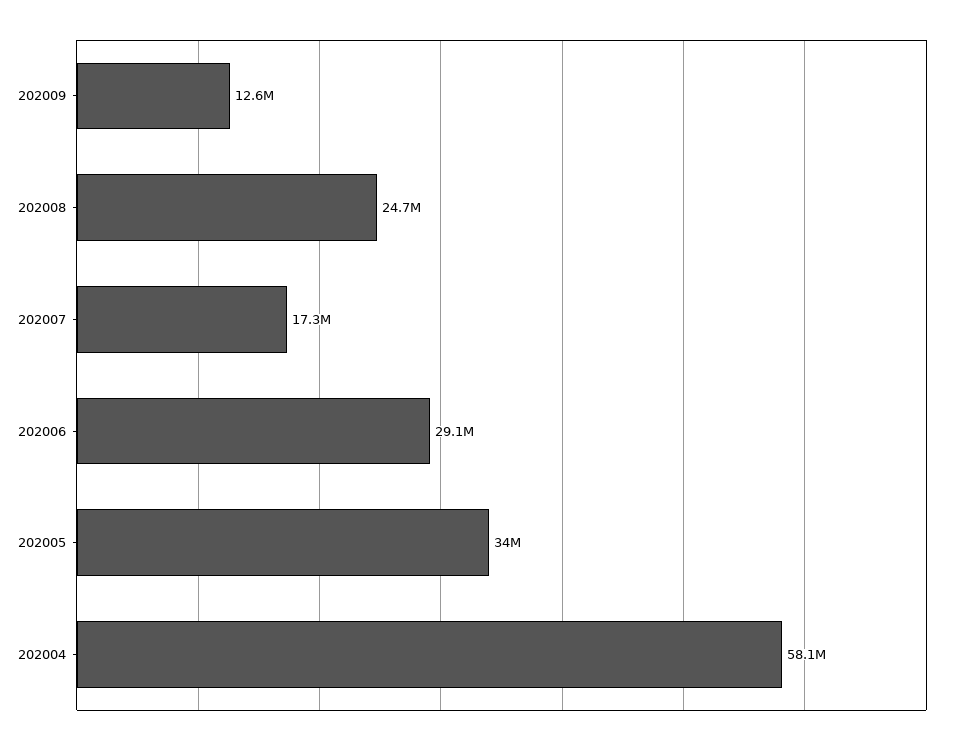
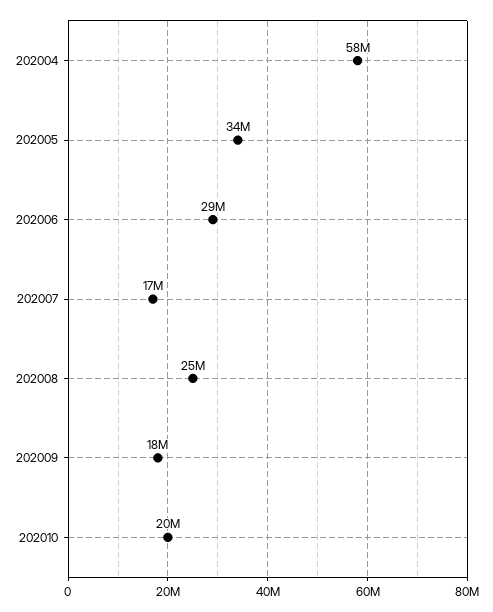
202009: 12600000 -> 18000000
202010: none -> 20000000

